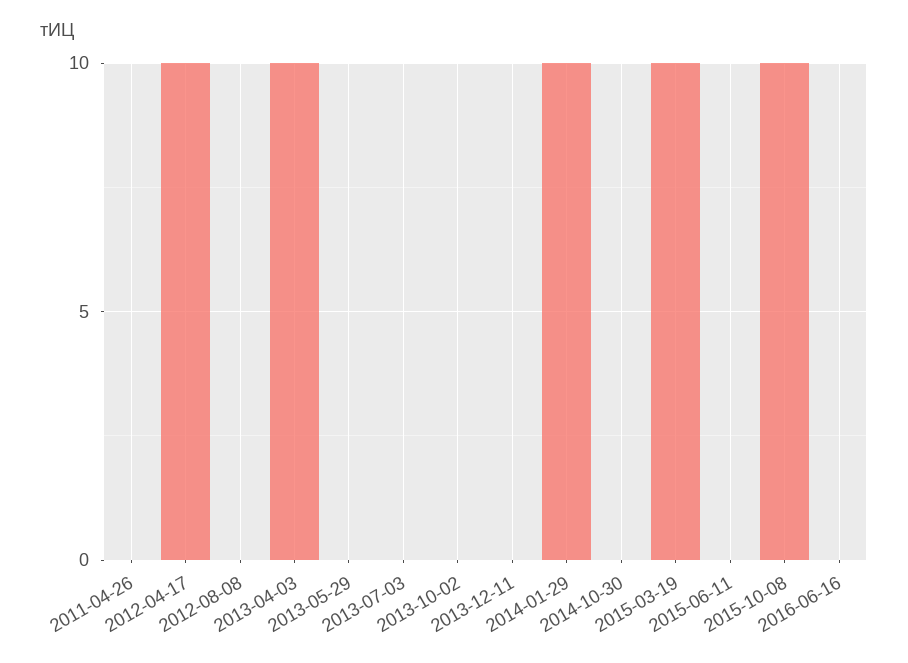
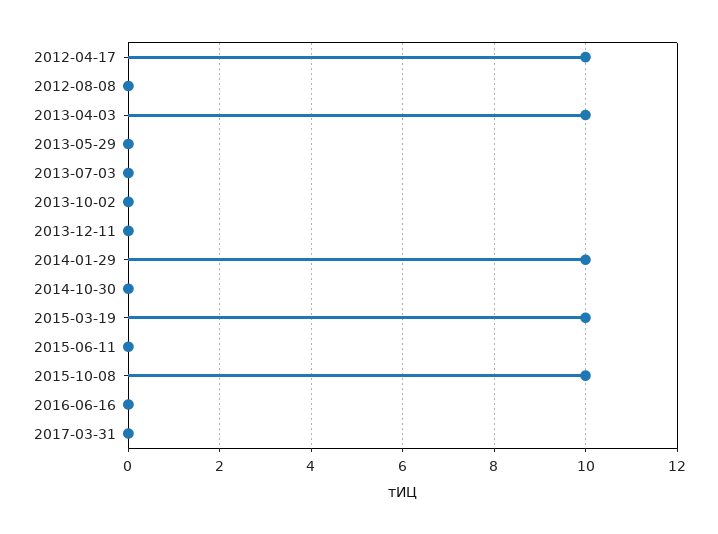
2011-04-26: 0 -> none
2017-03-31: none -> 0

